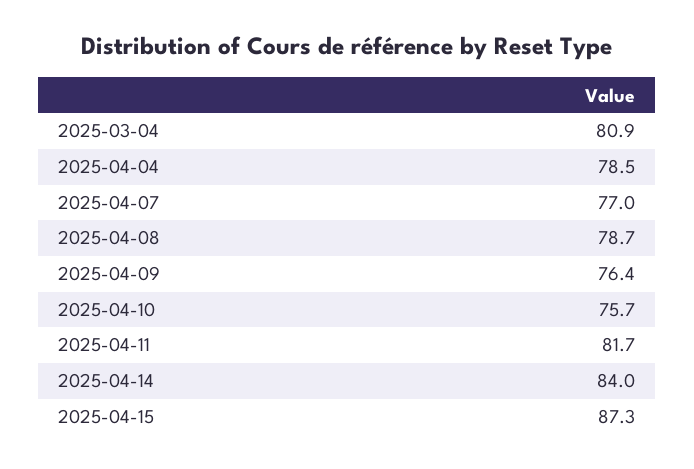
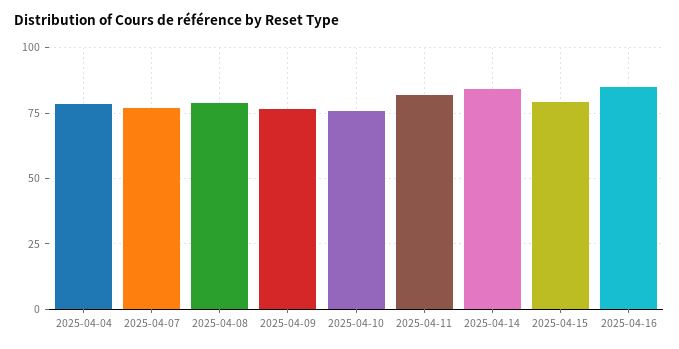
2025-03-04: 80.9 -> none
2025-04-15: 87.3 -> 80
2025-04-16: none -> 85

